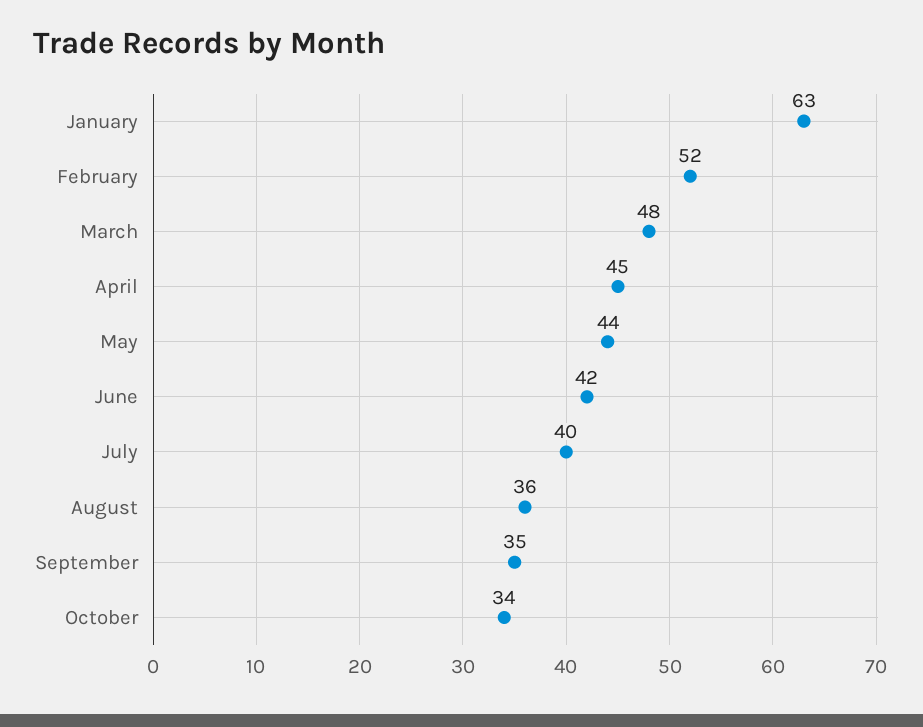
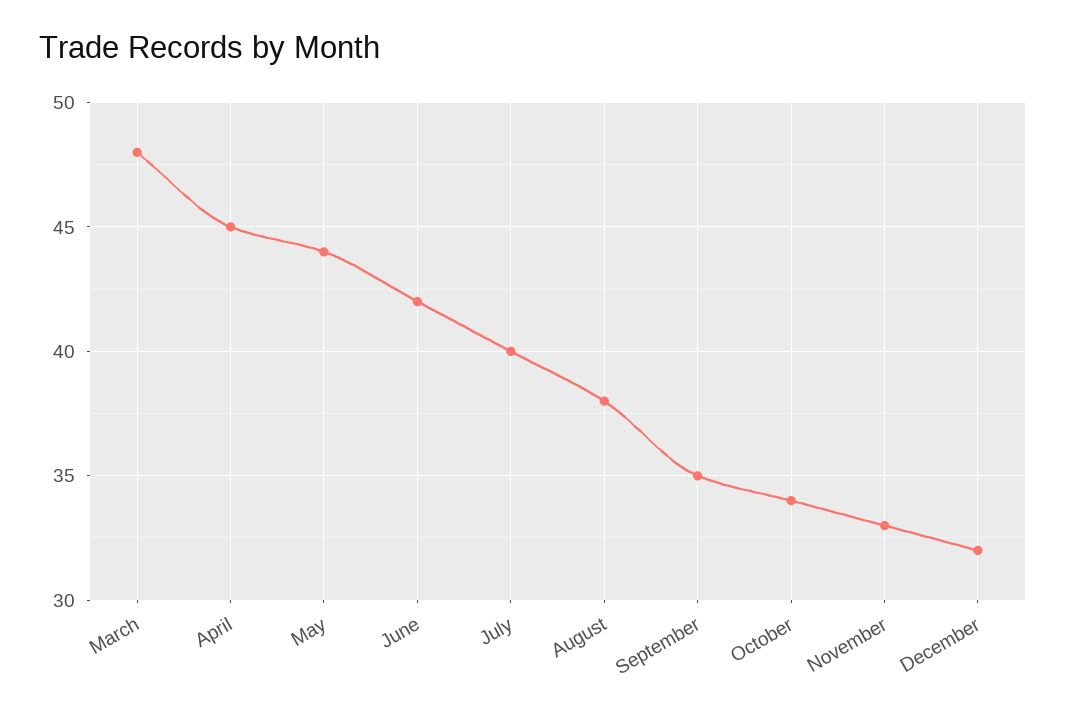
January: 63 -> none
February: 52 -> none
August: 36 -> 38
November: none -> 33
December: none -> 32

